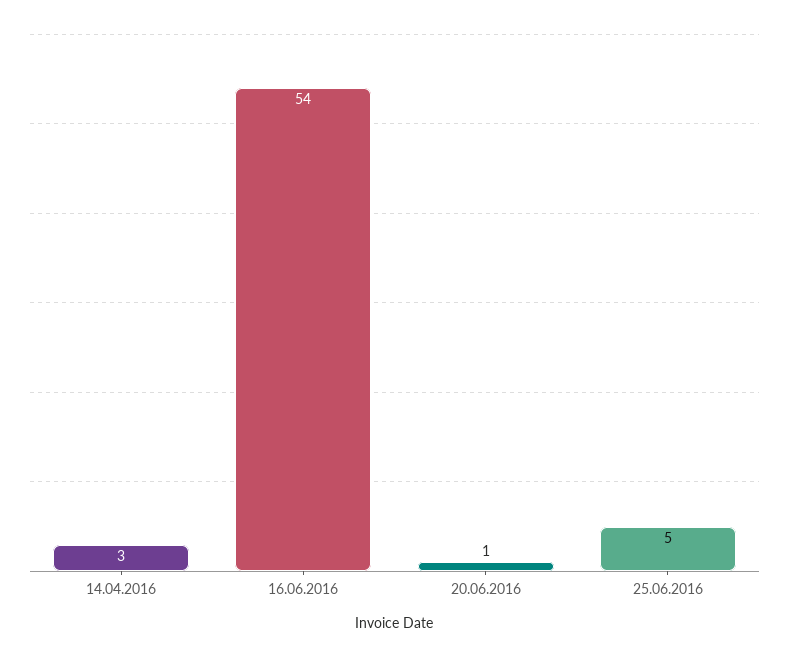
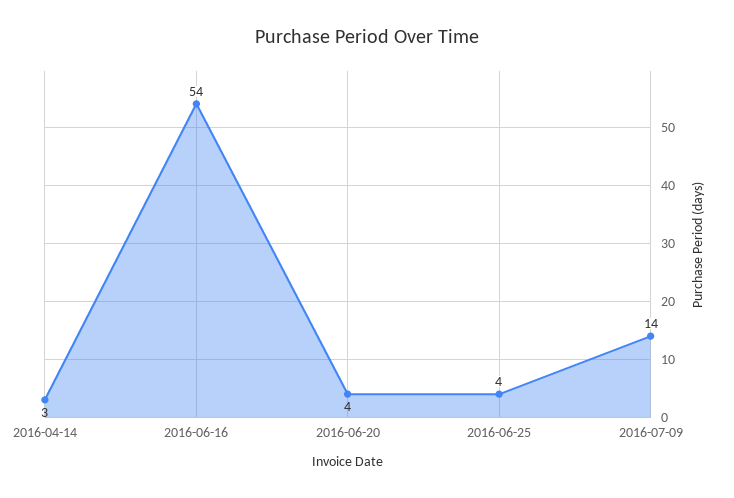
20.06.2016: 1 -> 4
25.06.2016: 5 -> 4
2016-07-09: none -> 14

